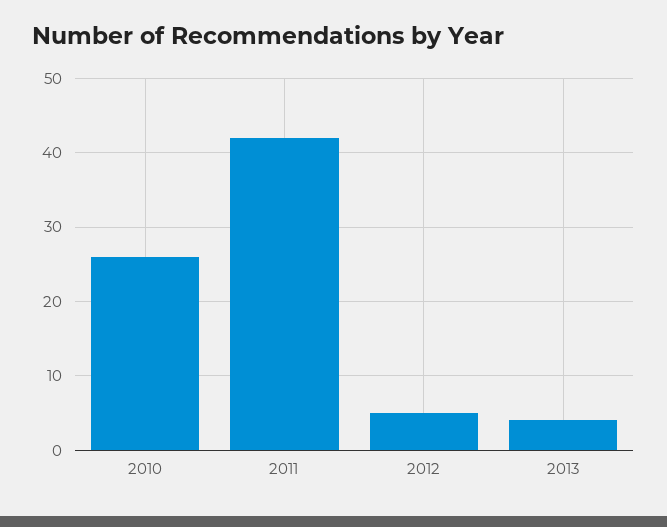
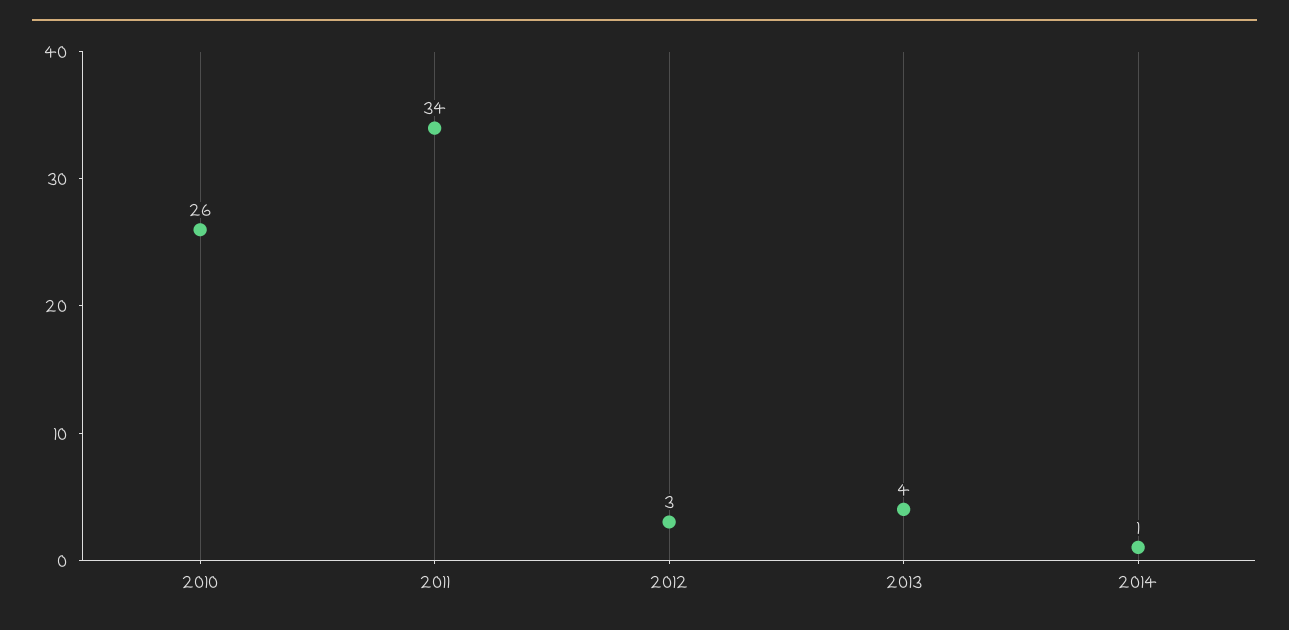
2011: 42 -> 34
2012: 5 -> 3
2014: none -> 1

